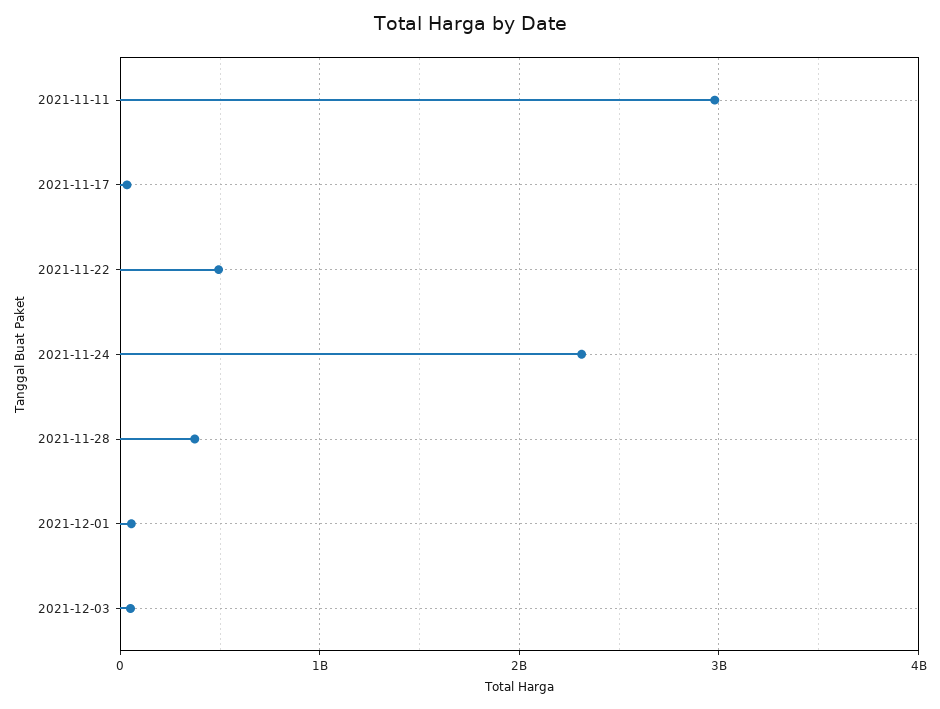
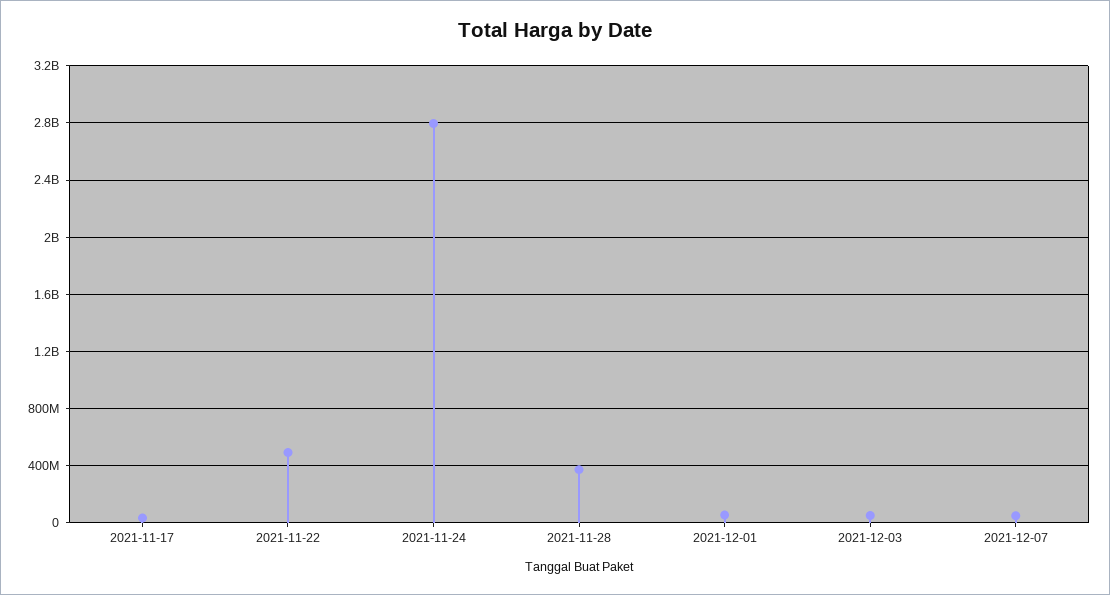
2021-11-11: 3000000000 -> none
2021-11-24: 2300000000 -> 2800000000
2021-12-07: none -> 50000000

